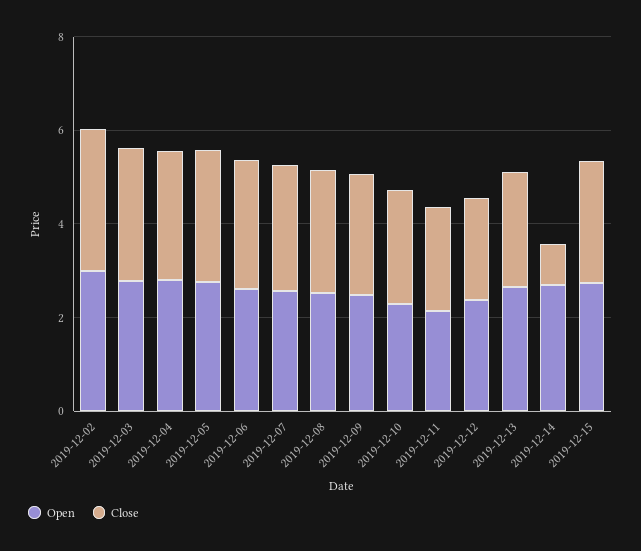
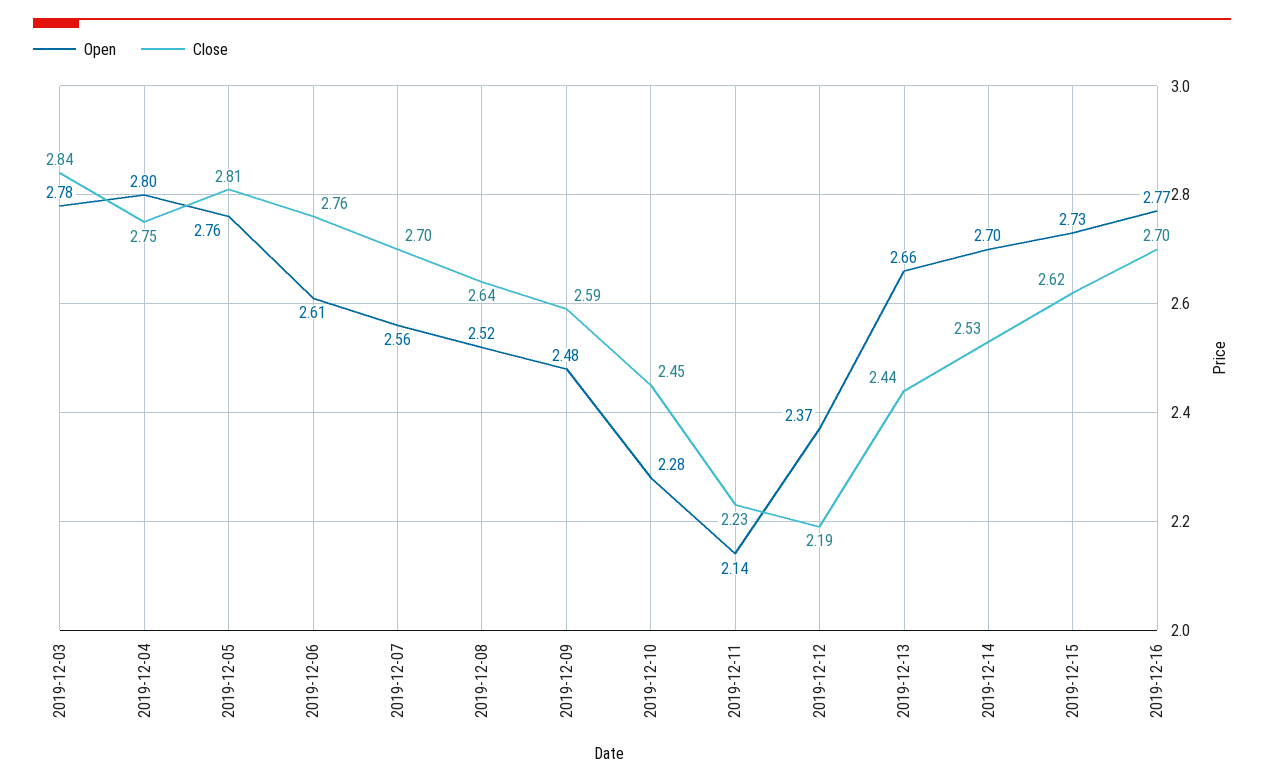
Open, 2019-12-02: 3 -> none
Close, 2019-12-02: 3 -> none
Close, 2019-12-14: 1 -> 2.53
Open, 2019-12-16: none -> 2.77
Close, 2019-12-16: none -> 2.7

